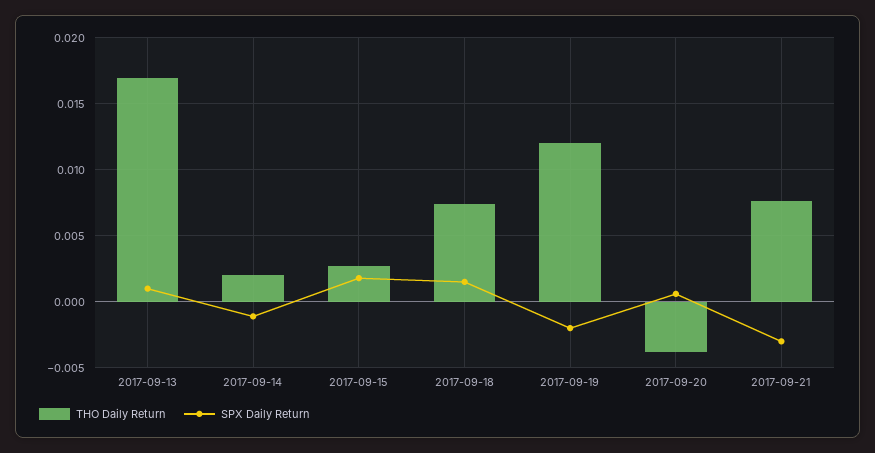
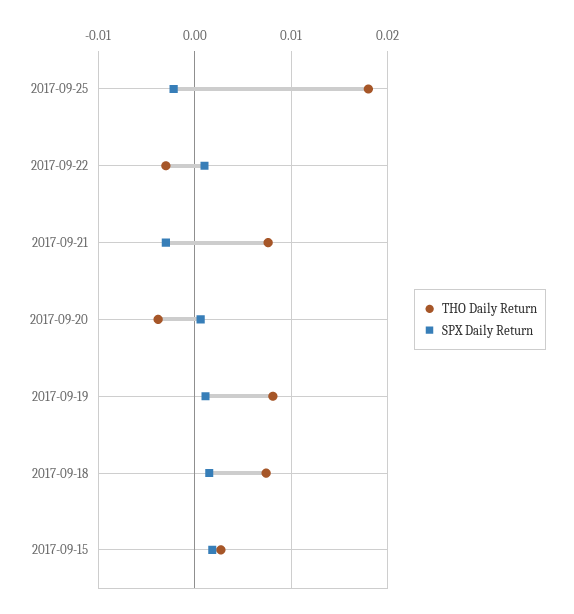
THO Daily Return, 2017-09-13: 0.017 -> none
SPX Daily Return, 2017-09-13: 0.001 -> none
THO Daily Return, 2017-09-14: 0.002 -> none
SPX Daily Return, 2017-09-14: -0.001 -> none
THO Daily Return, 2017-09-19: 0.012 -> 0.008
SPX Daily Return, 2017-09-19: -0.002 -> 0.001
THO Daily Return, 2017-09-25: none -> 0.018
SPX Daily Return, 2017-09-25: none -> -0.002
THO Daily Return, 2017-09-22: none -> -0.003
SPX Daily Return, 2017-09-22: none -> 0.001

